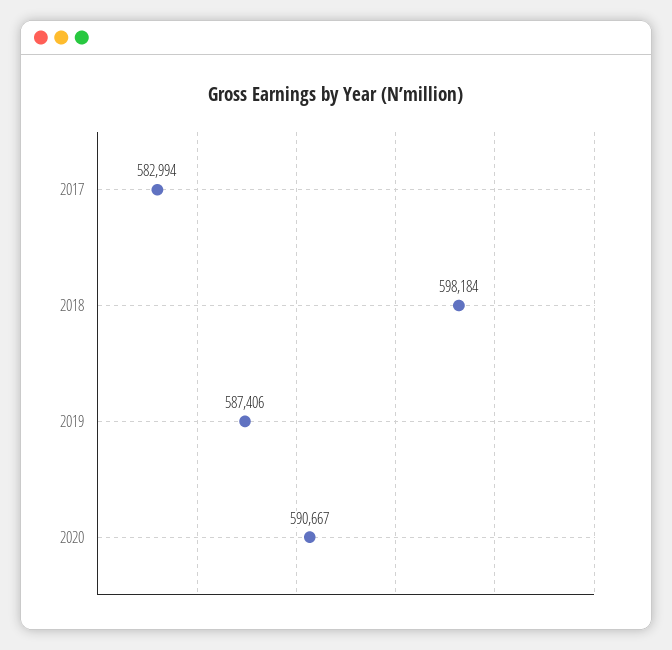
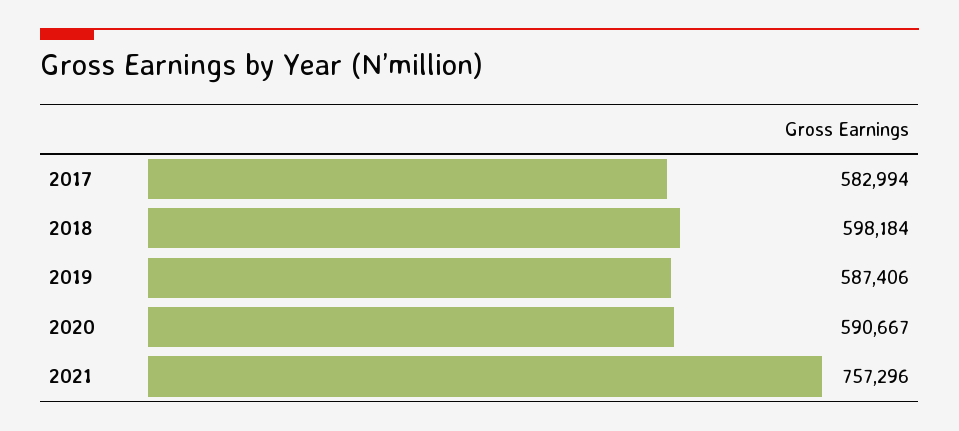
2021: none -> 757296

